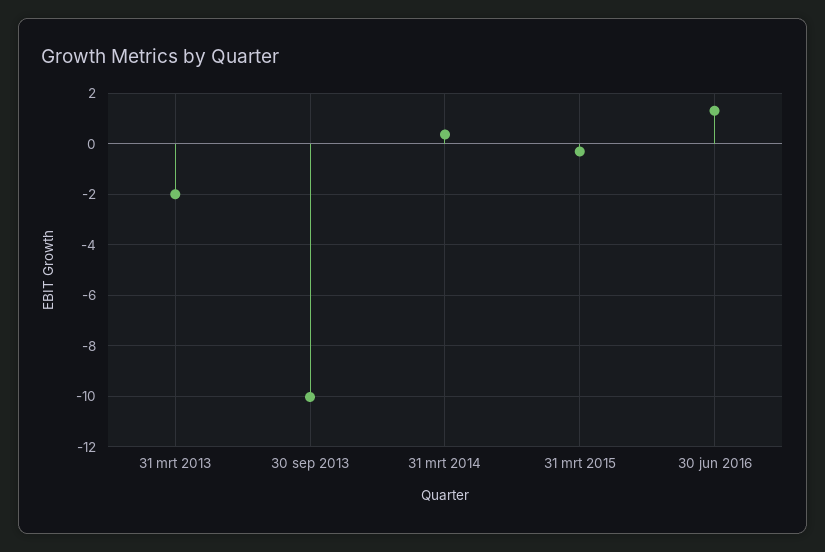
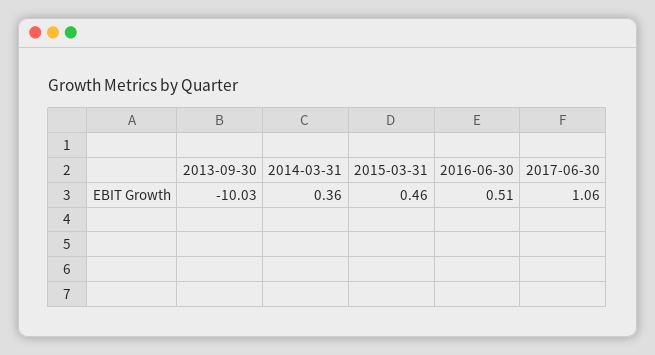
31 mrt 2013: -2 -> none
31 mrt 2015: -0.25 -> 0.46
30 jun 2016: 1.25 -> 0.51
2017-06-30: none -> 1.06

